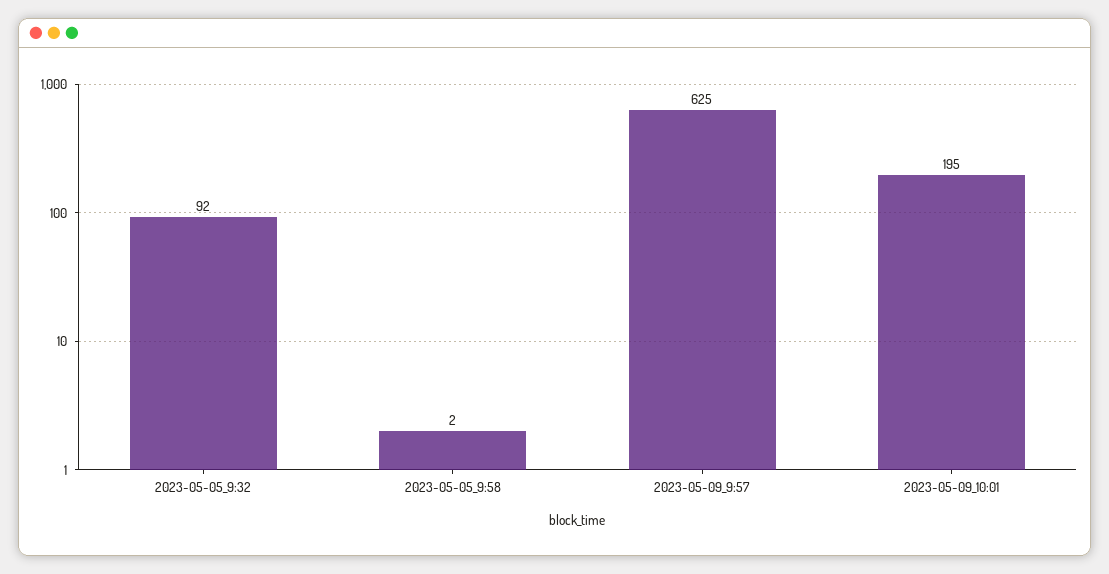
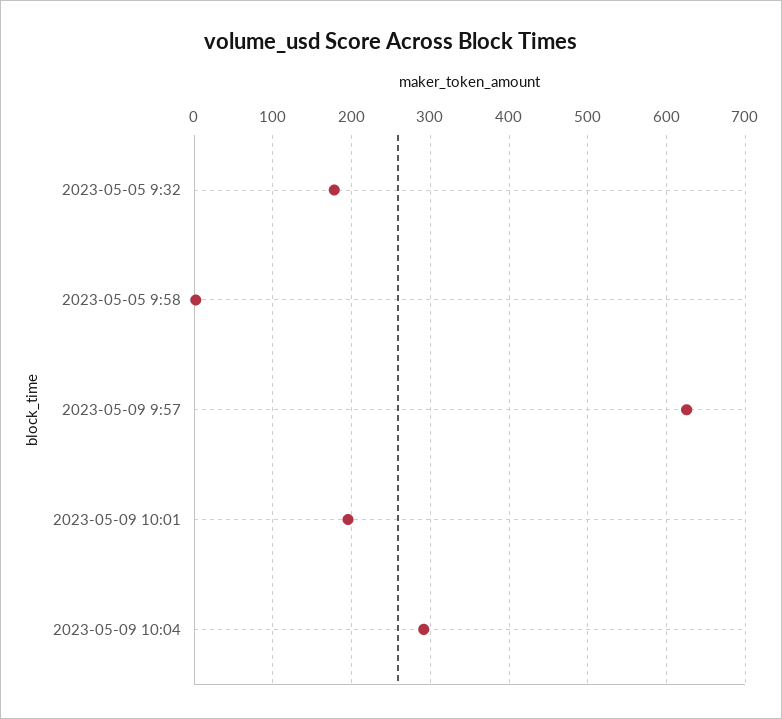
2023-05-05_9:32: 92 -> 180
2023-05-09 10:04: none -> 290

